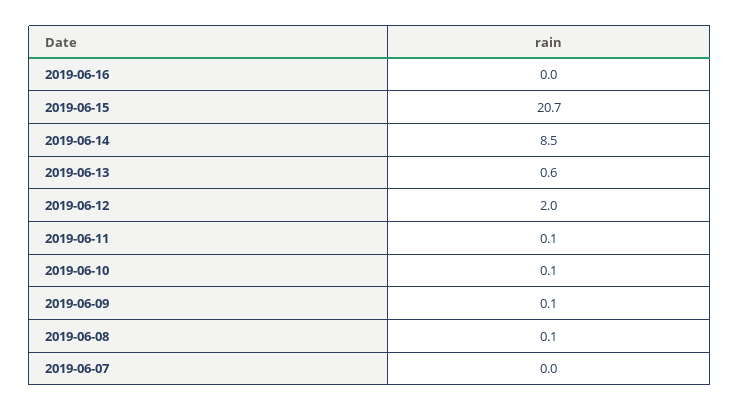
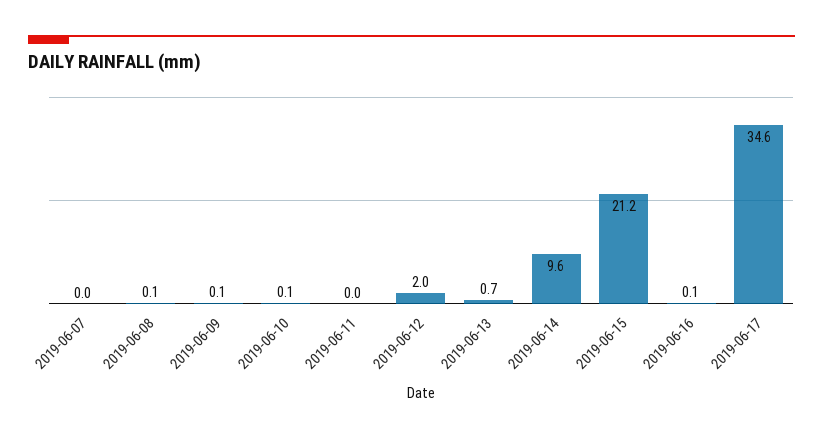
2019-06-16: 0 -> 0.1
2019-06-15: 20.7 -> 21.2
2019-06-14: 8.5 -> 9.6
2019-06-13: 0.6 -> 0.7
2019-06-11: 0.1 -> 0
2019-06-17: none -> 34.6

